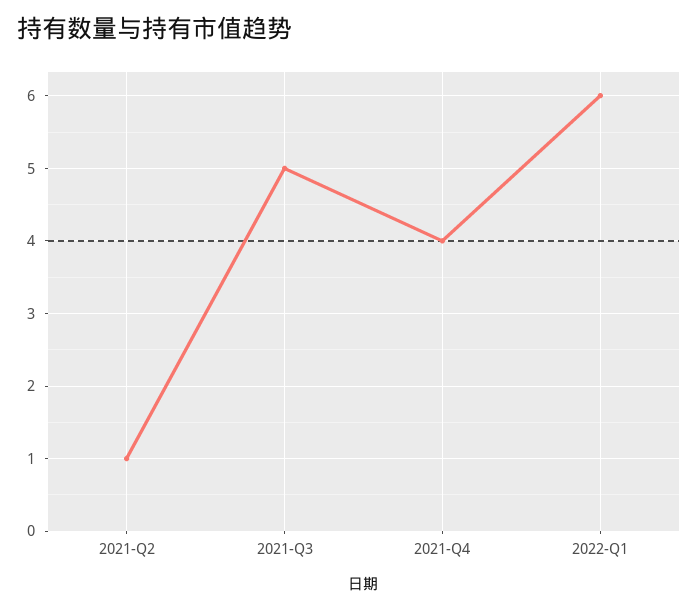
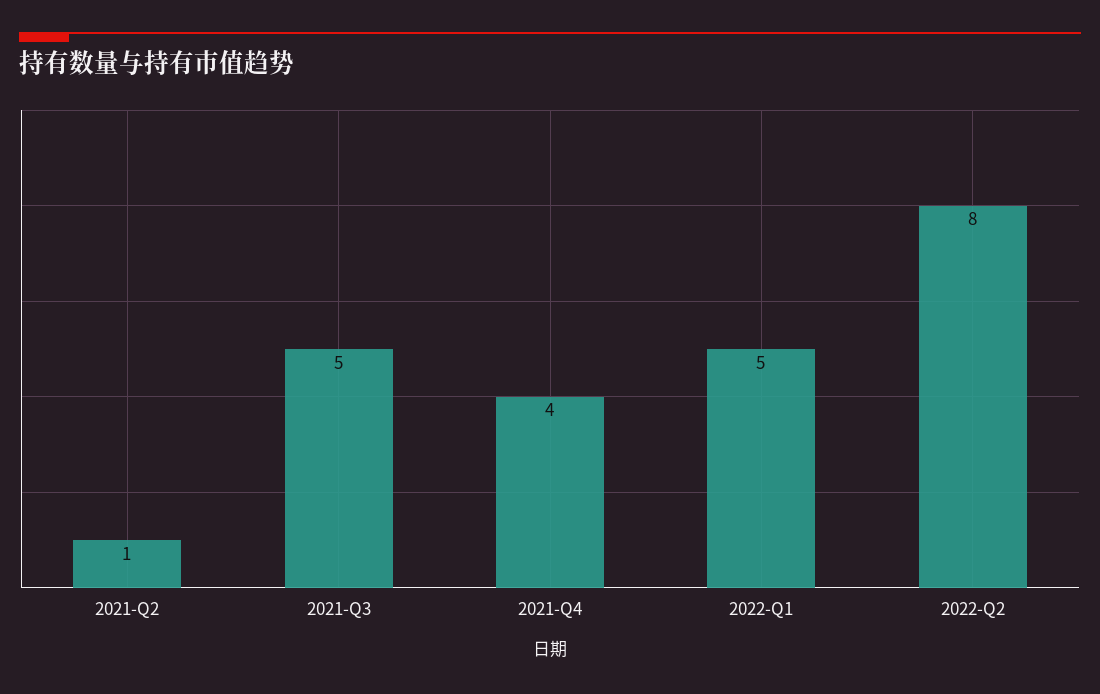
2022-Q1: 6 -> 5
2022-Q2: none -> 8

